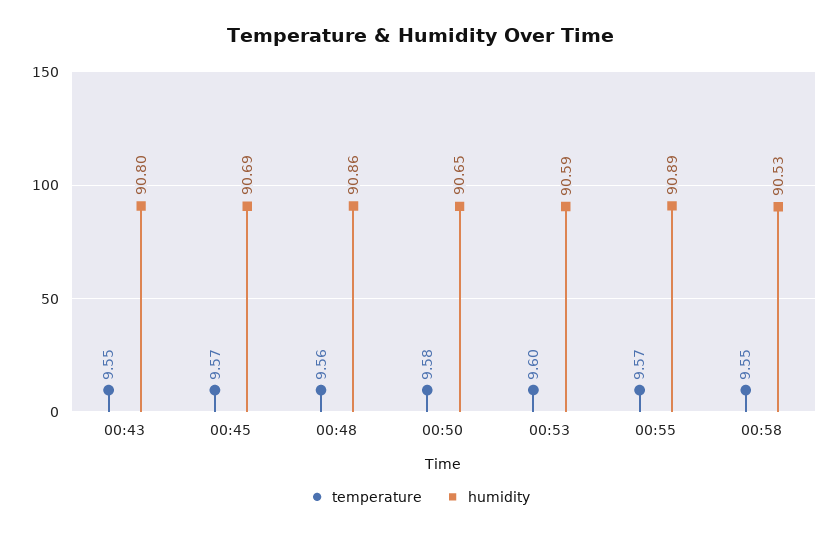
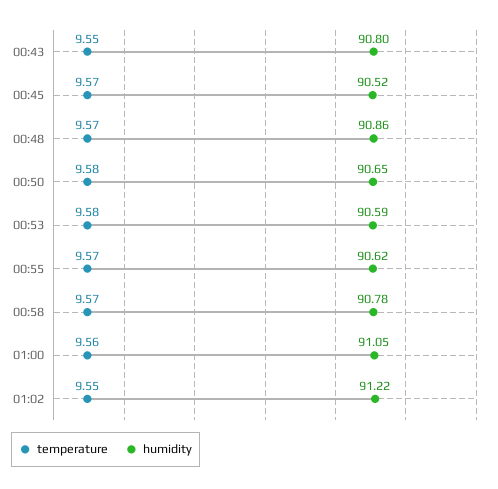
humidity, 00:45: 90.69 -> 90.52
temperature, 00:48: 9.56 -> 9.57
temperature, 00:53: 9.6 -> 9.58
humidity, 00:55: 90.89 -> 90.62
temperature, 00:58: 9.55 -> 9.57
humidity, 00:58: 90.53 -> 90.78
temperature, 01:00: none -> 9.56
humidity, 01:00: none -> 91.05
temperature, 01:02: none -> 9.55
humidity, 01:02: none -> 91.22

